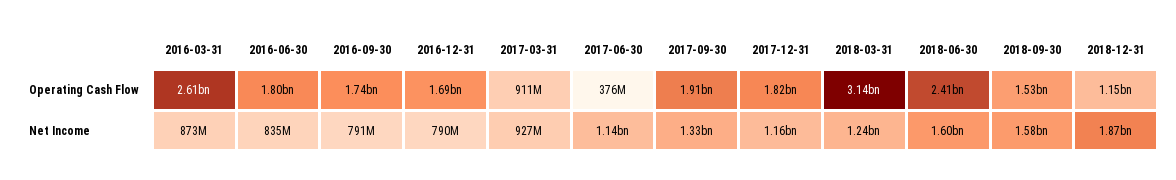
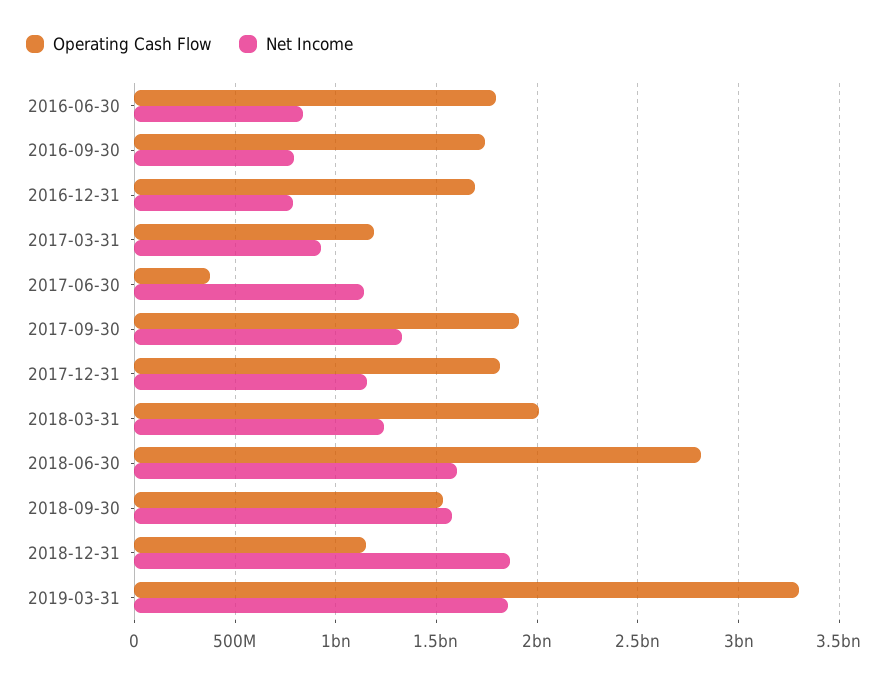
Operating Cash Flow, 2016-03-31: 2610000000 -> none
Operating Cash Flow, 2017-03-31: 911000000 -> 1200000000
Operating Cash Flow, 2018-03-31: 3140000000 -> 2000000000
Operating Cash Flow, 2018-06-30: 2410000000 -> 2800000000
Net Income, 2016-03-31: 873000000 -> none
Operating Cash Flow, 2019-03-31: none -> 3300000000
Net Income, 2019-03-31: none -> 1850000000

